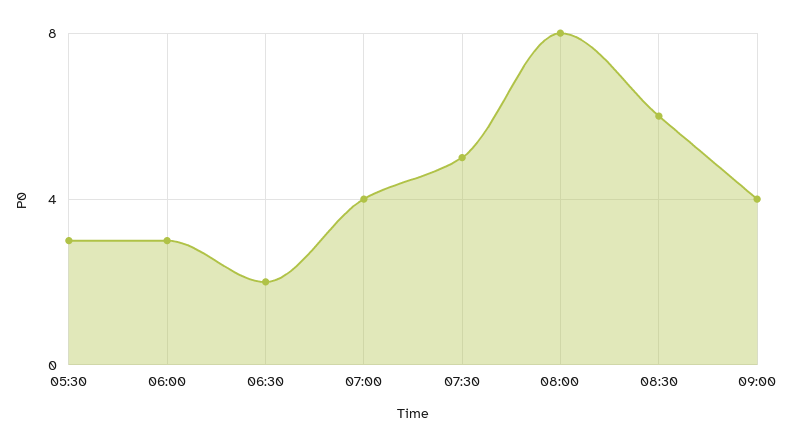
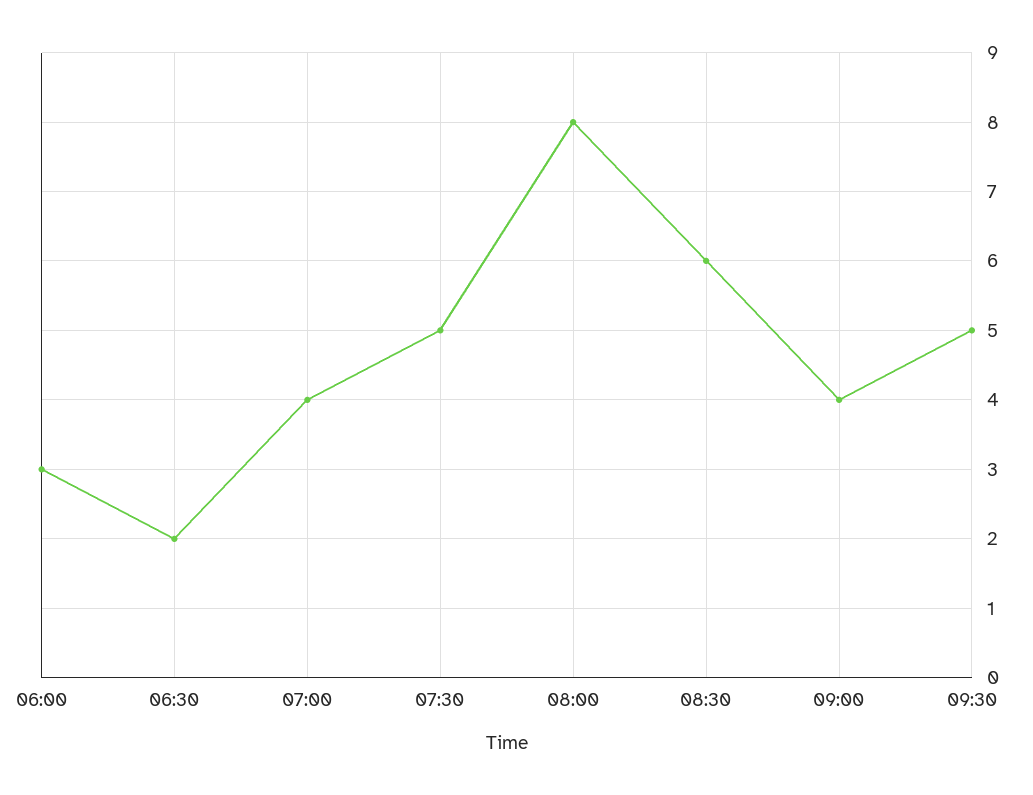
05:30: 3 -> none
09:30: none -> 5

